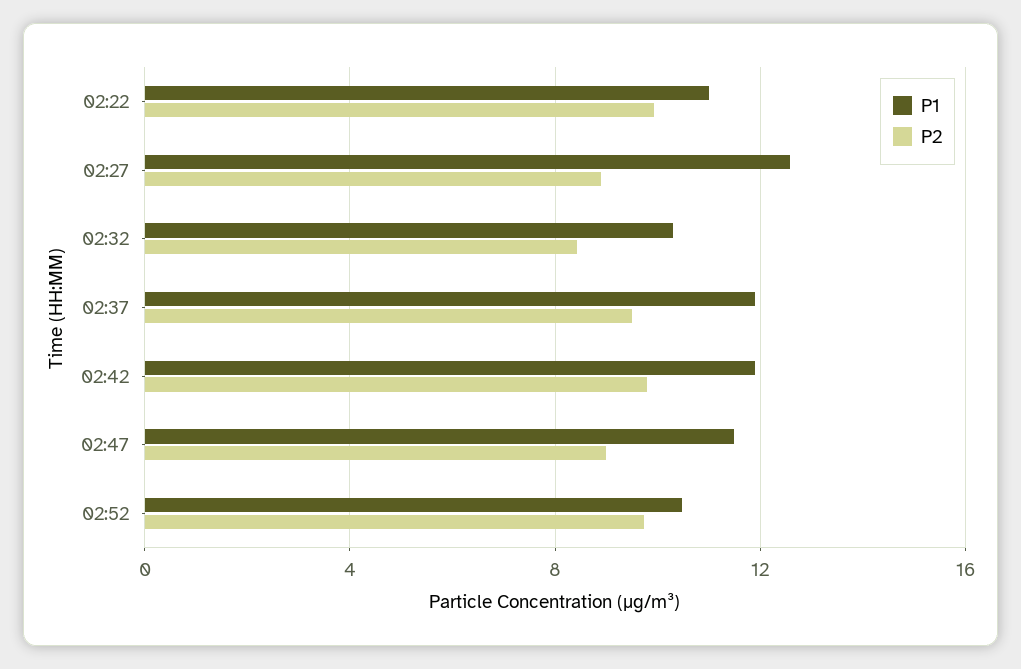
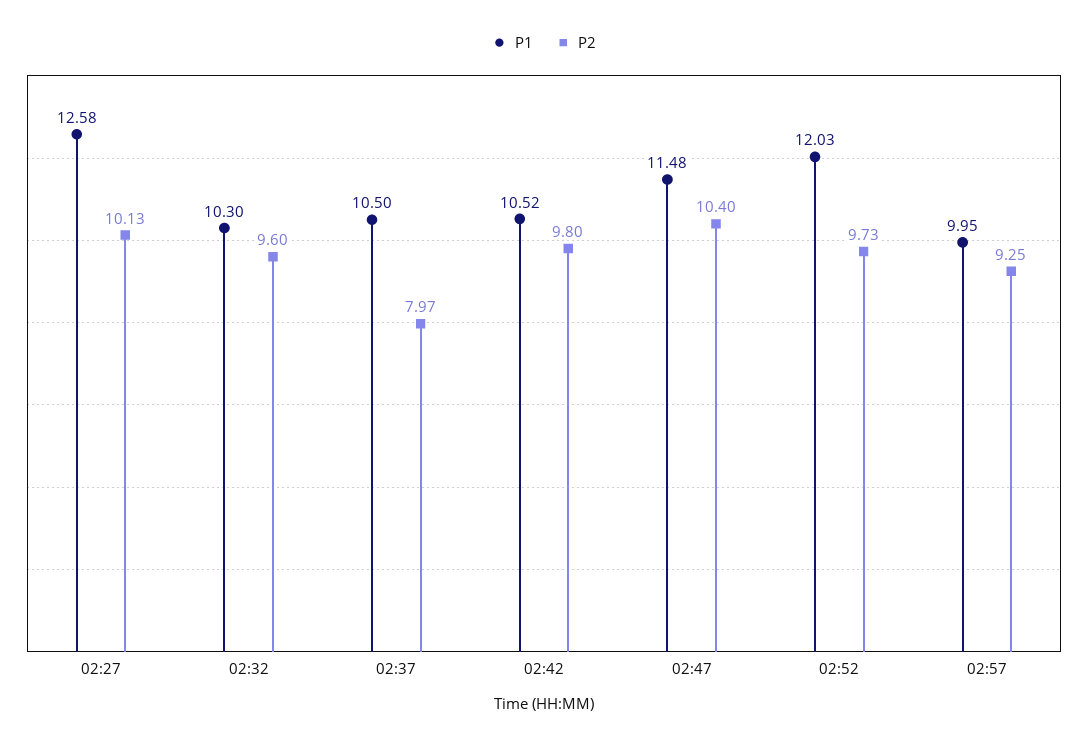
P1, 02:22: 11 -> none
P2, 02:22: 10 -> none
P2, 02:27: 9 -> 10.13
P2, 02:32: 8.5 -> 9.6
P1, 02:37: 12 -> 10.5
P2, 02:37: 9.5 -> 7.97
P1, 02:42: 12 -> 10.52
P2, 02:47: 9 -> 10.4
P1, 02:52: 10.5 -> 12.03
P1, 02:57: none -> 9.95
P2, 02:57: none -> 9.25

